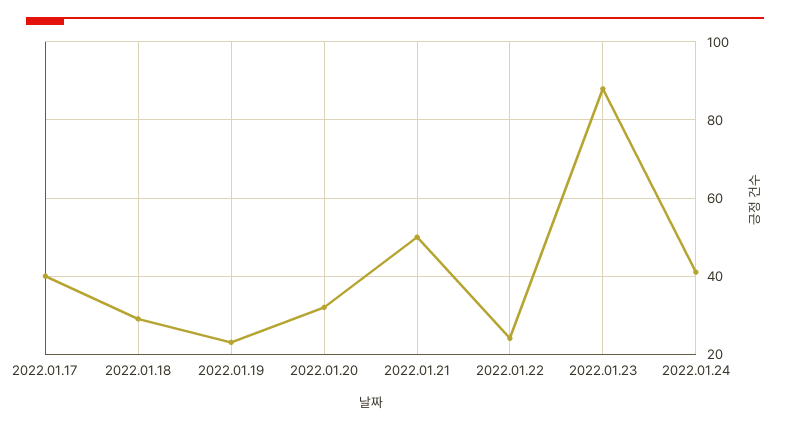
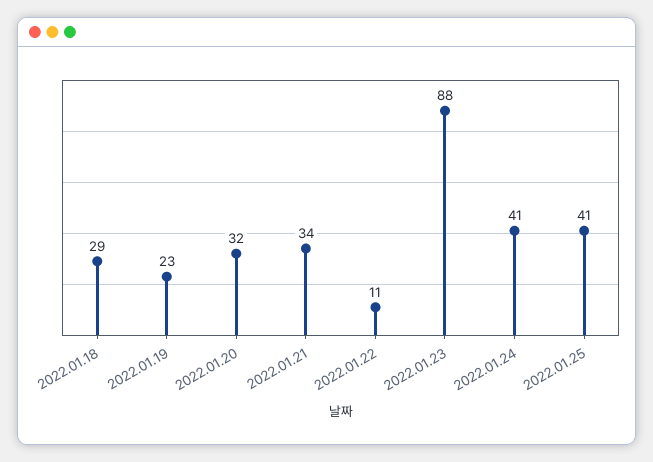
2022.01.17: 40 -> none
2022.01.21: 50 -> 34
2022.01.22: 25 -> 11
2022.01.25: none -> 41

